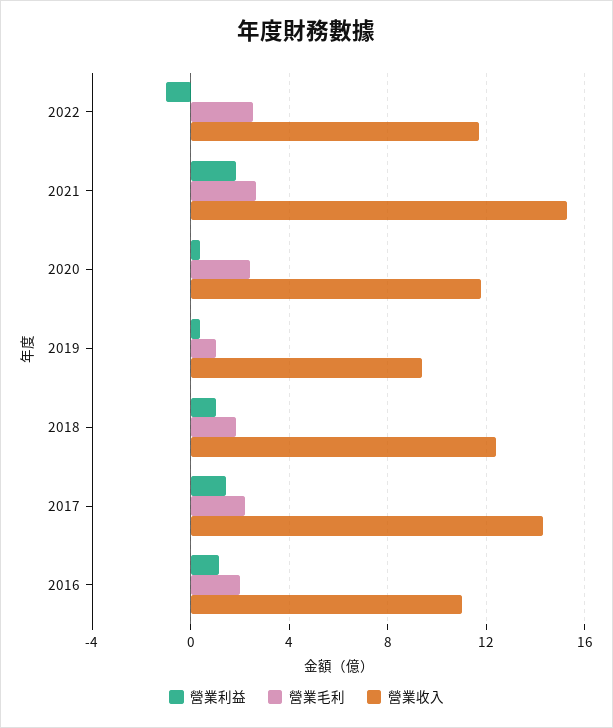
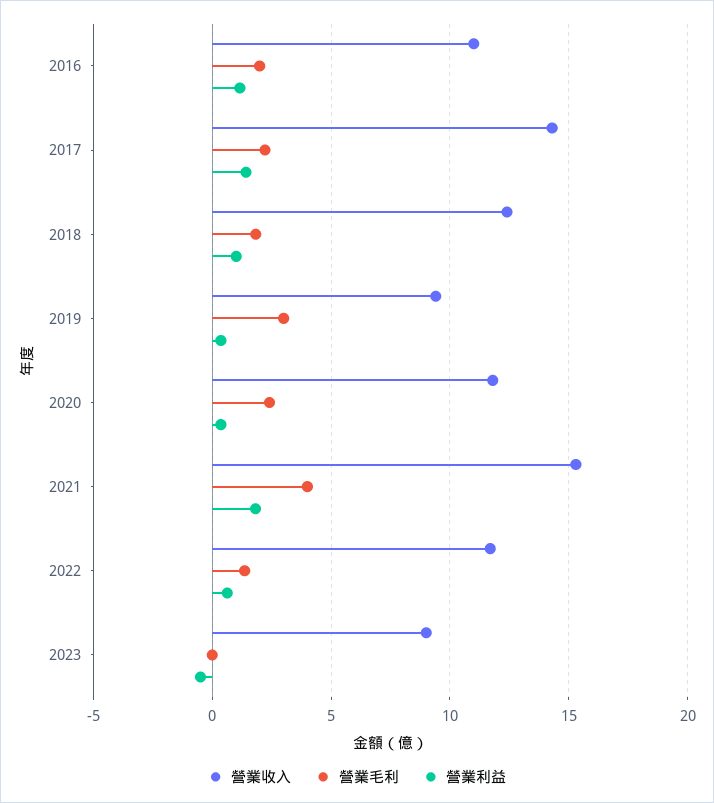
營業利益, 2022: -1 -> 0.5
營業毛利, 2022: 2.5 -> 1.5
營業毛利, 2021: 2.5 -> 4
營業毛利, 2019: 1 -> 3
營業收入, 2023: none -> 9
營業毛利, 2023: none -> 0
營業利益, 2023: none -> -0.5

